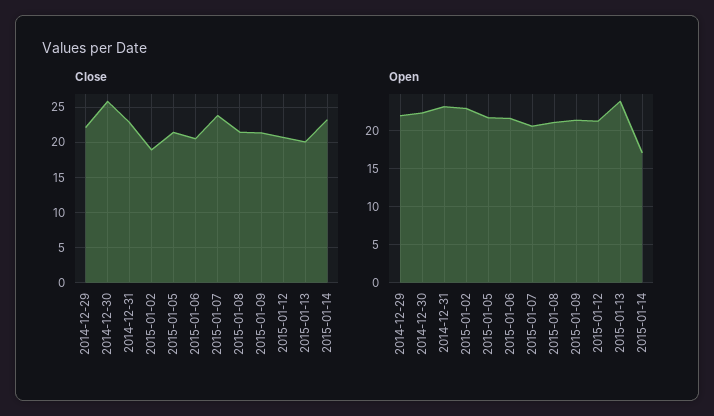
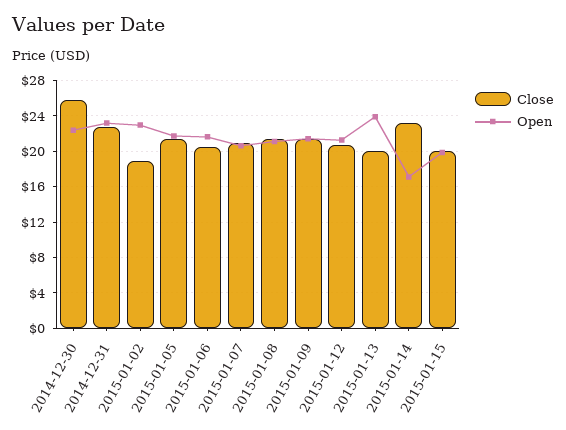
Close, 2014-12-29: 22 -> none
Close, 2015-01-07: 24 -> 21
Open, 2014-12-29: 22 -> none
Close, 2015-01-15: none -> 20
Open, 2015-01-15: none -> 20

